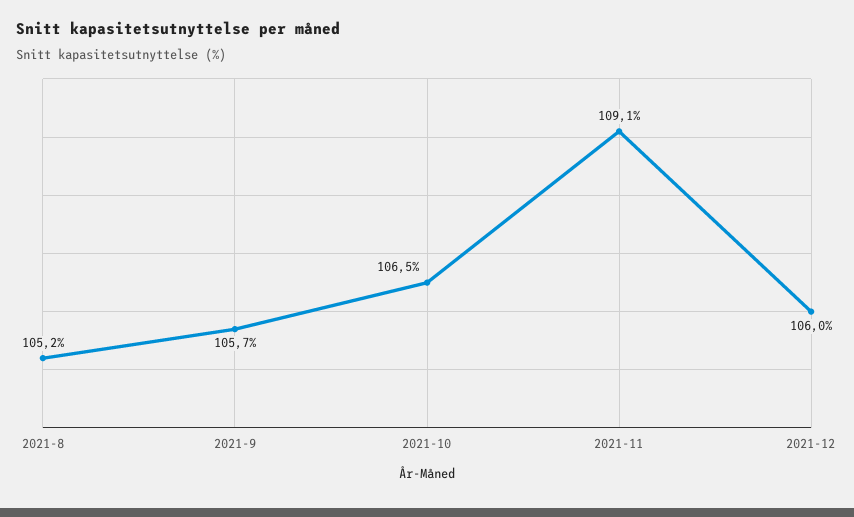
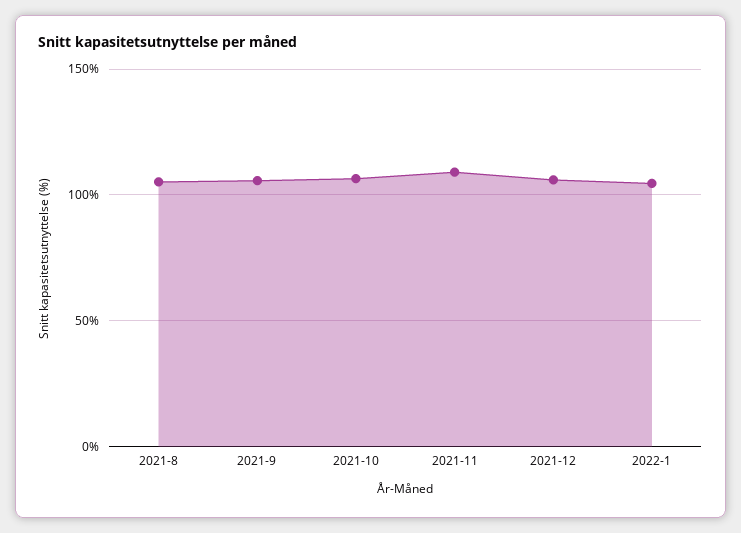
2022-1: none -> 105

